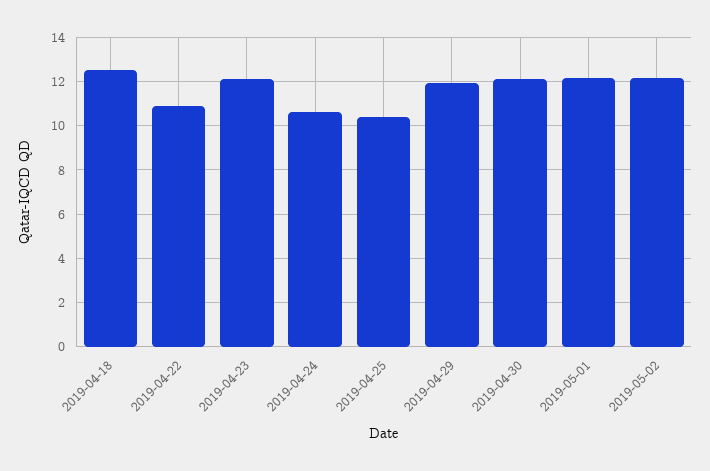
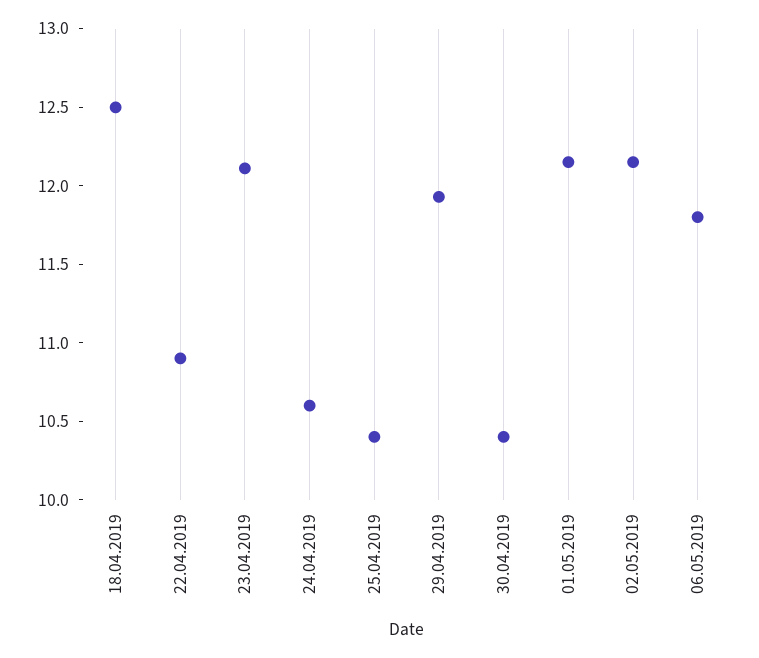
2019-04-30: 12 -> 10.4
06.05.2019: none -> 11.8

